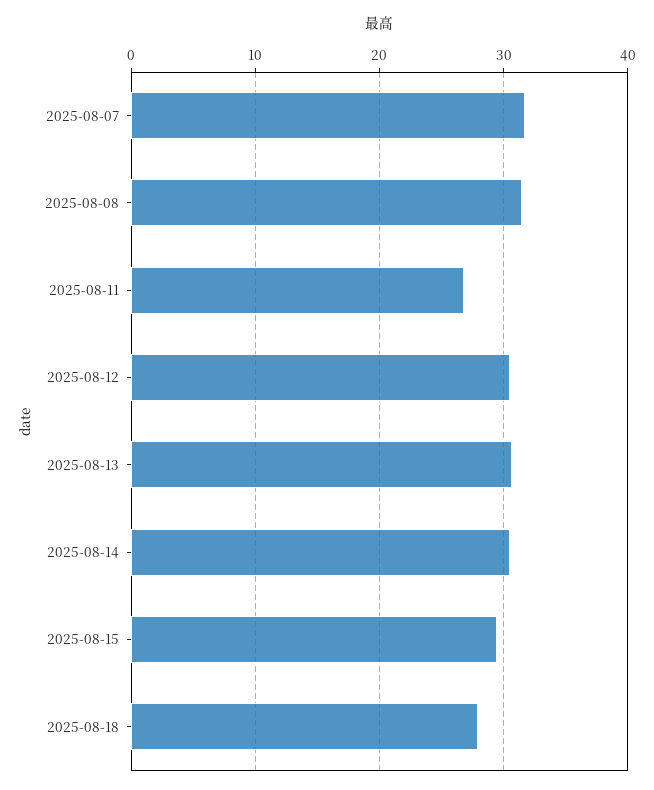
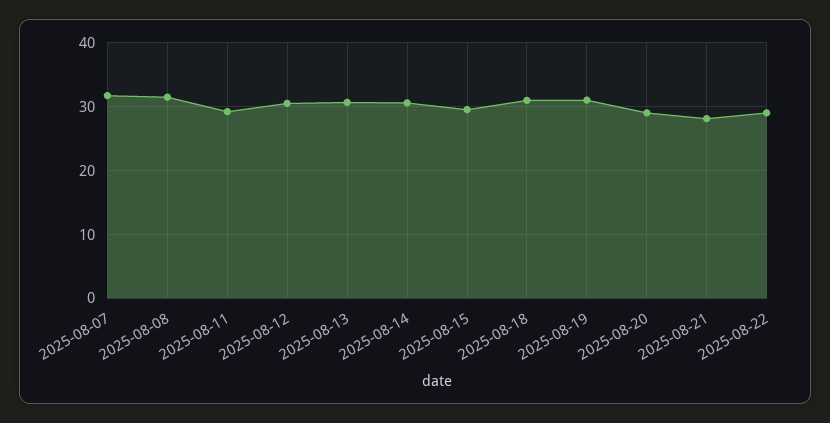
2025-08-11: 27 -> 29
2025-08-18: 28 -> 31
2025-08-19: none -> 31
2025-08-20: none -> 29
2025-08-21: none -> 28
2025-08-22: none -> 29

